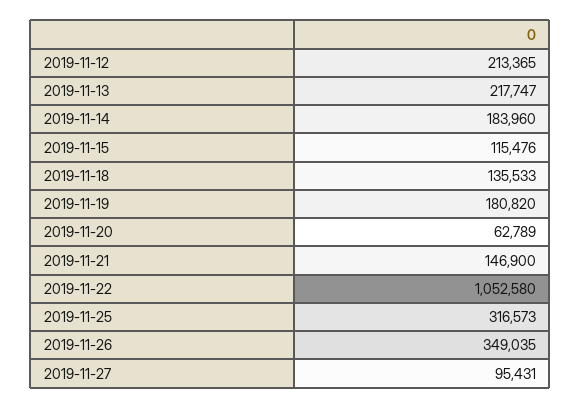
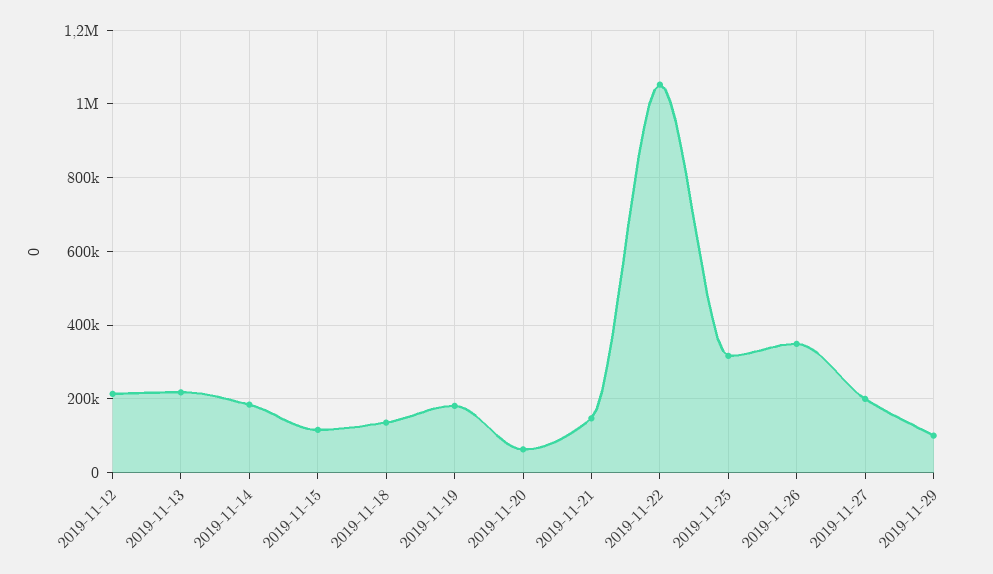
2019-11-27: 95431 -> 200000
2019-11-29: none -> 100000

